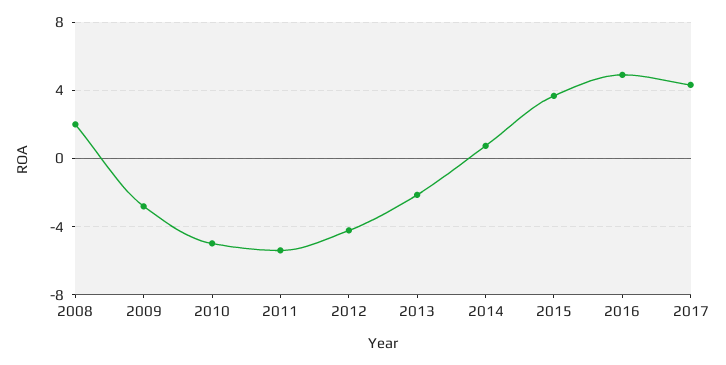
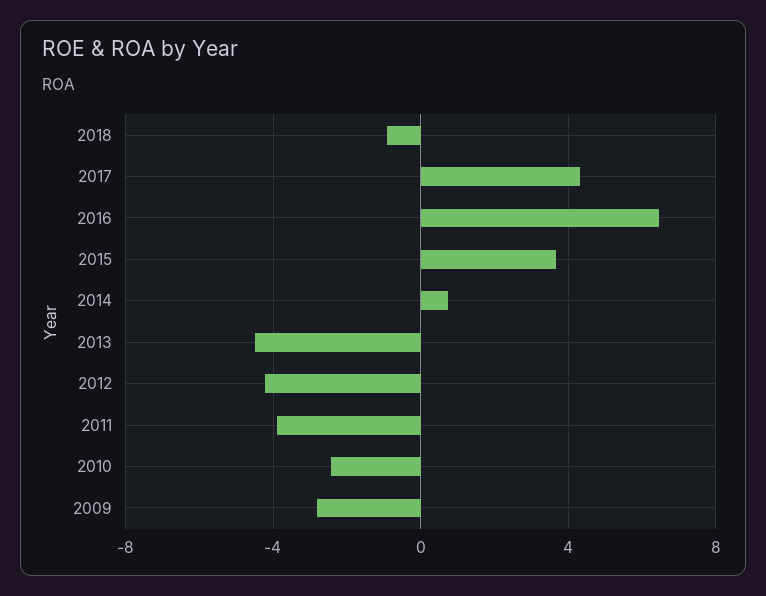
2008: 2 -> none
2010: -5 -> -2.5
2011: -5.5 -> -4
2013: -2 -> -4.5
2016: 5 -> 6.5
2018: none -> -1

